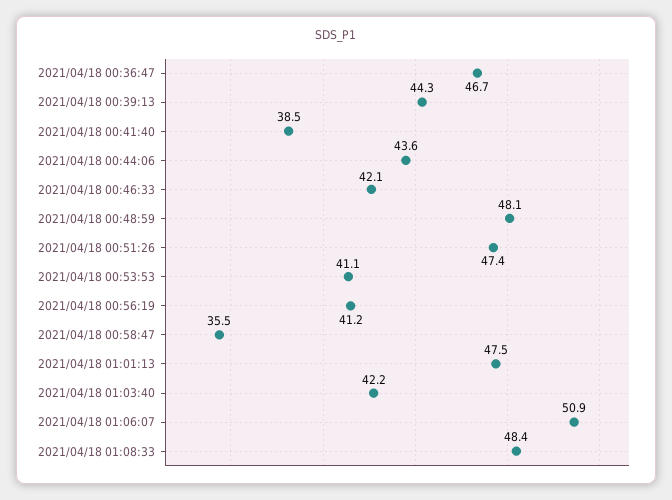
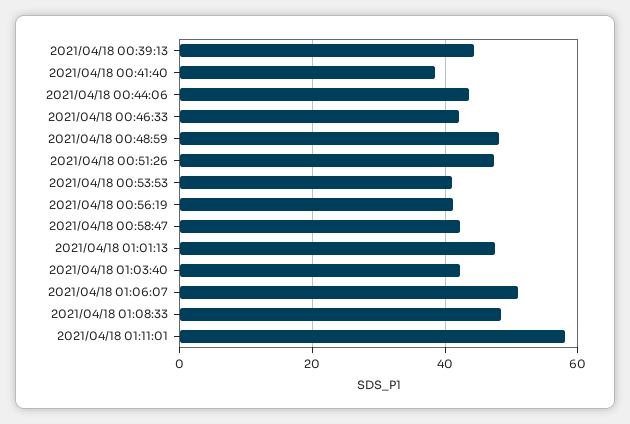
2021/04/18 00:36:47: 46.7 -> none
2021/04/18 00:58:47: 35.5 -> 42
2021/04/18 01:11:01: none -> 58

